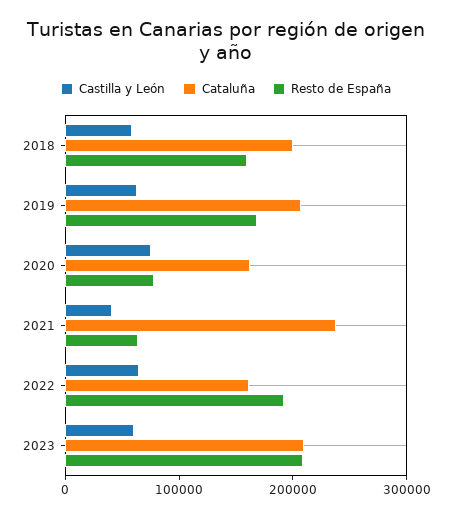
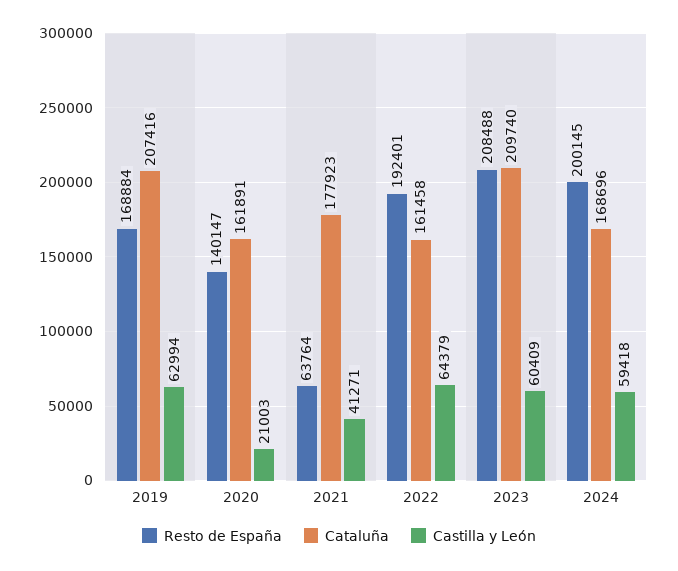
Castilla y León, 2018: 60000 -> none
Cataluña, 2018: 200000 -> none
Resto de España, 2018: 160000 -> none
Castilla y León, 2020: 80000 -> 21003
Resto de España, 2020: 80000 -> 140147
Cataluña, 2021: 240000 -> 177923
Resto de España, 2024: none -> 200145
Cataluña, 2024: none -> 168696
Castilla y León, 2024: none -> 59418

